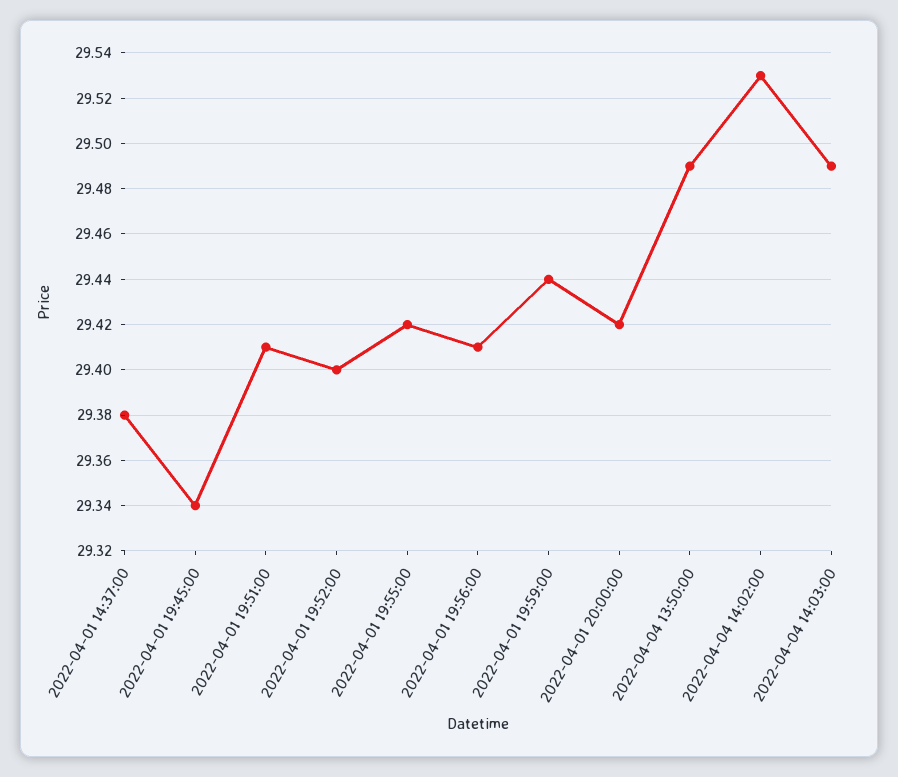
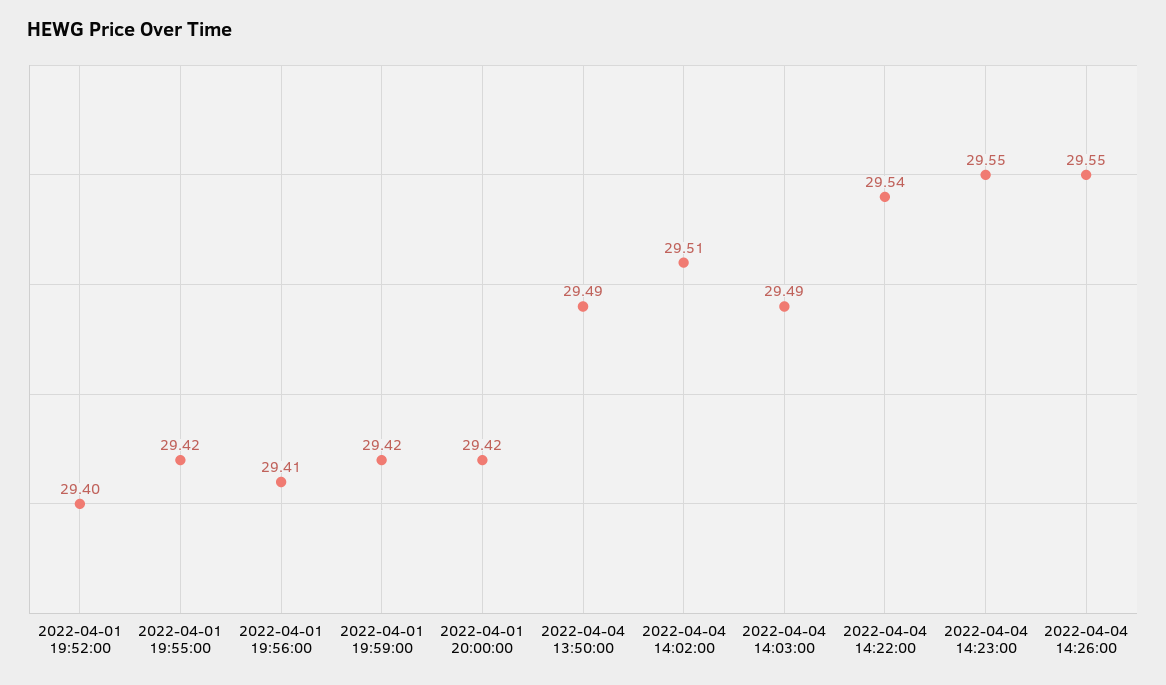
2022-04-01 14:37:00: 29.38 -> none
2022-04-01 19:45:00: 29.34 -> none
2022-04-01 19:51:00: 29.41 -> none
2022-04-01 19:59:00: 29.44 -> 29.42
2022-04-04 14:02:00: 29.53 -> 29.51
2022-04-04 14:22:00: none -> 29.54
2022-04-04 14:23:00: none -> 29.55
2022-04-04 14:26:00: none -> 29.55

